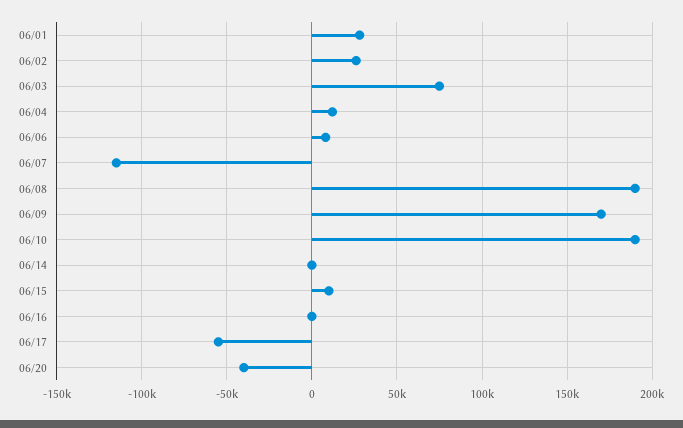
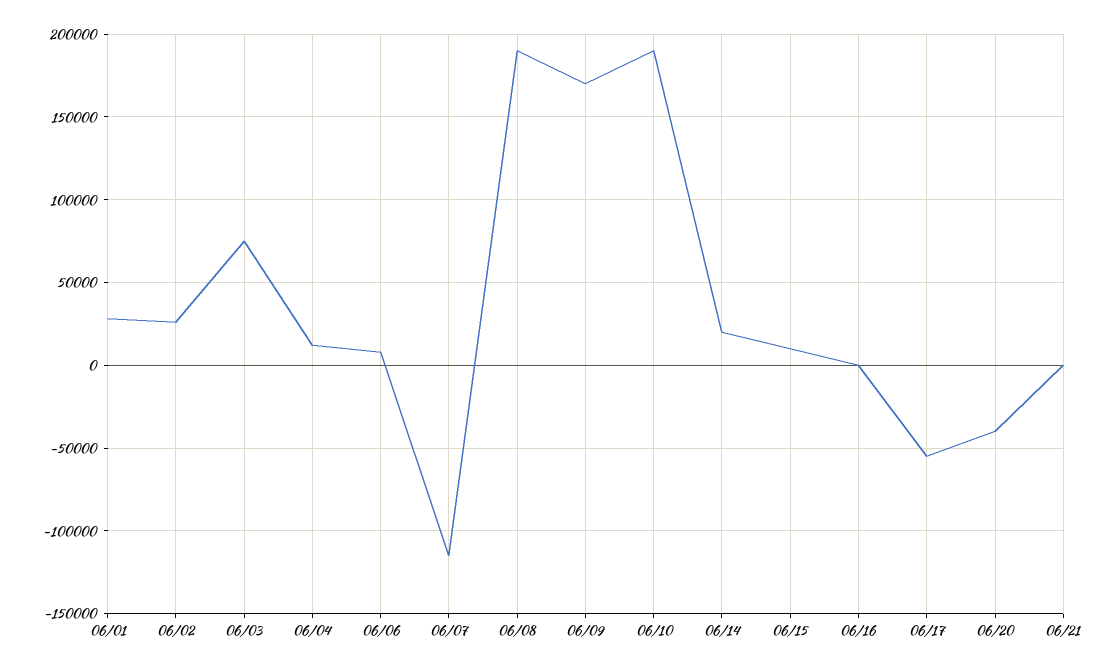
06/14: 0 -> 20000
06/21: none -> 0

